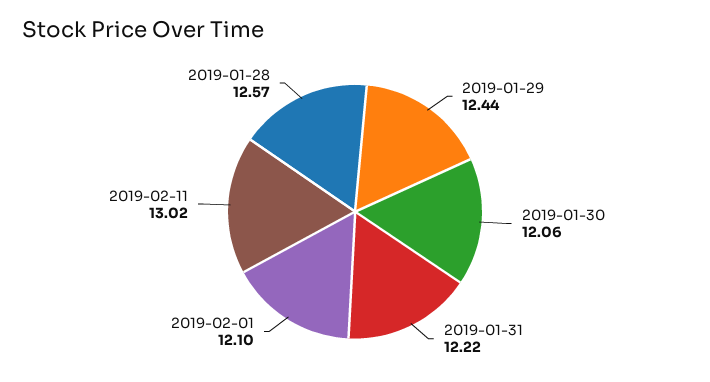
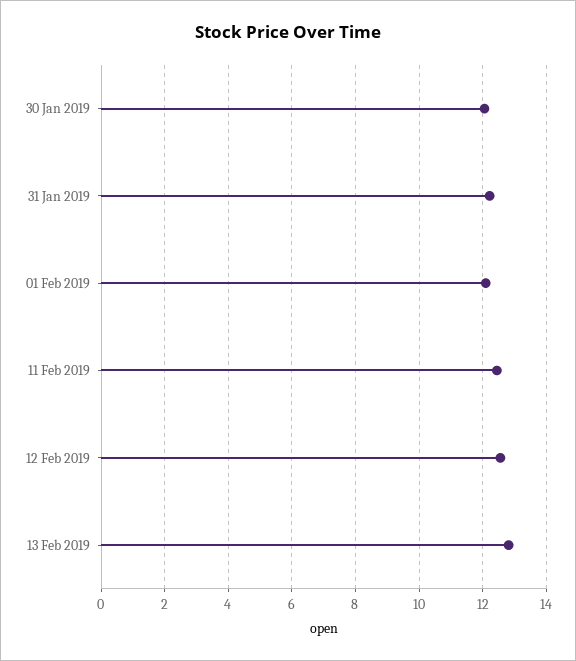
2019-01-29: 12.44 -> none
2019-02-11: 13.02 -> 12.4
2019-01-28: 12.57 -> none
12 Feb 2019: none -> 12.6
13 Feb 2019: none -> 12.8

